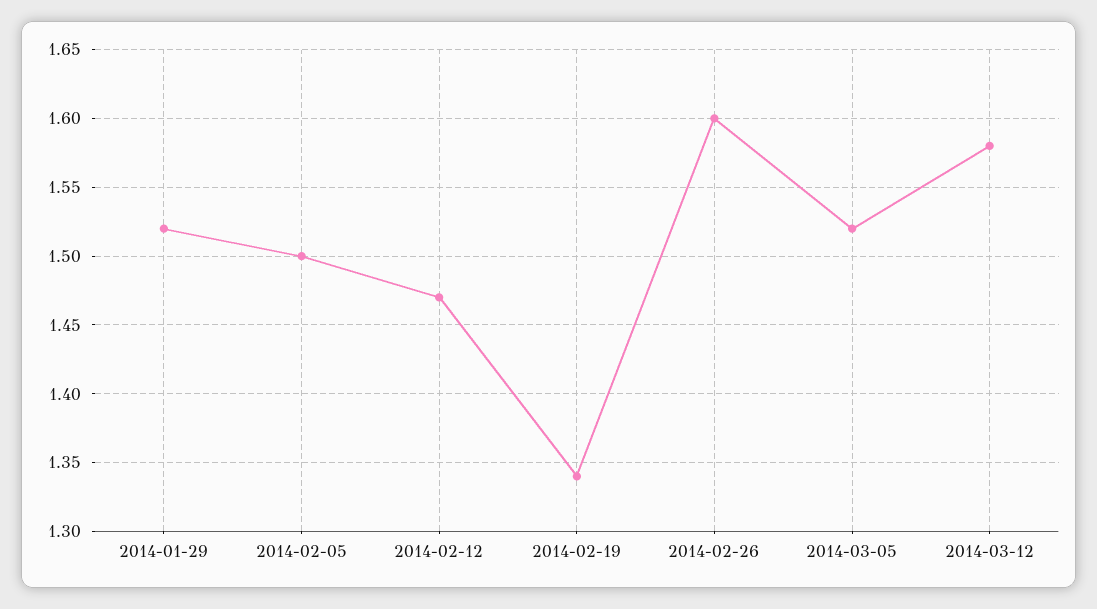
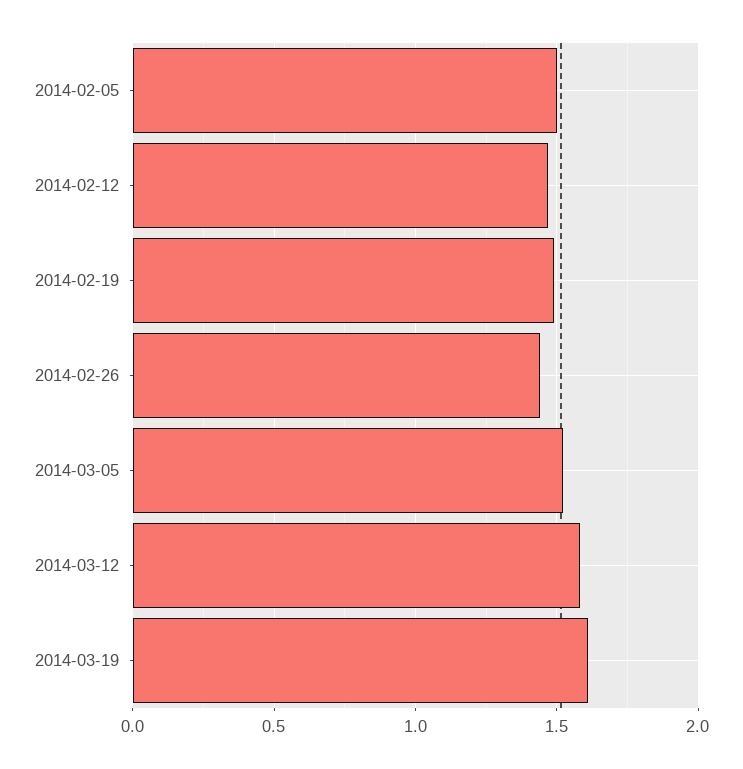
2014-01-29: 1.52 -> none
2014-02-19: 1.34 -> 1.5
2014-02-26: 1.6 -> 1.45
2014-03-19: none -> 1.6

